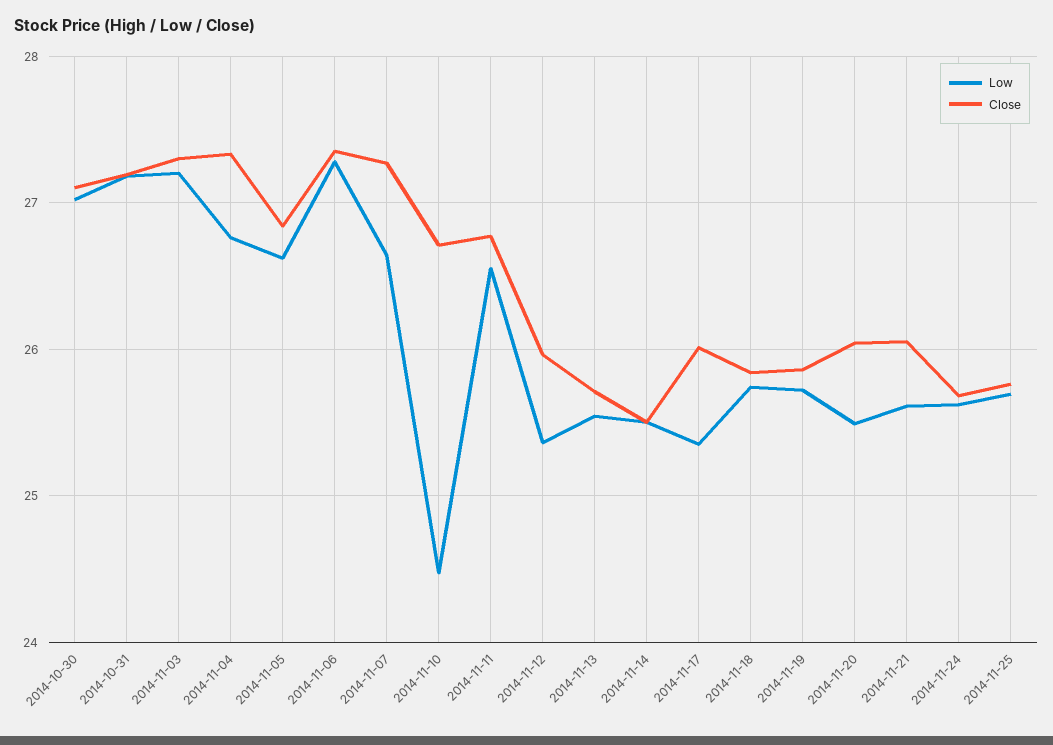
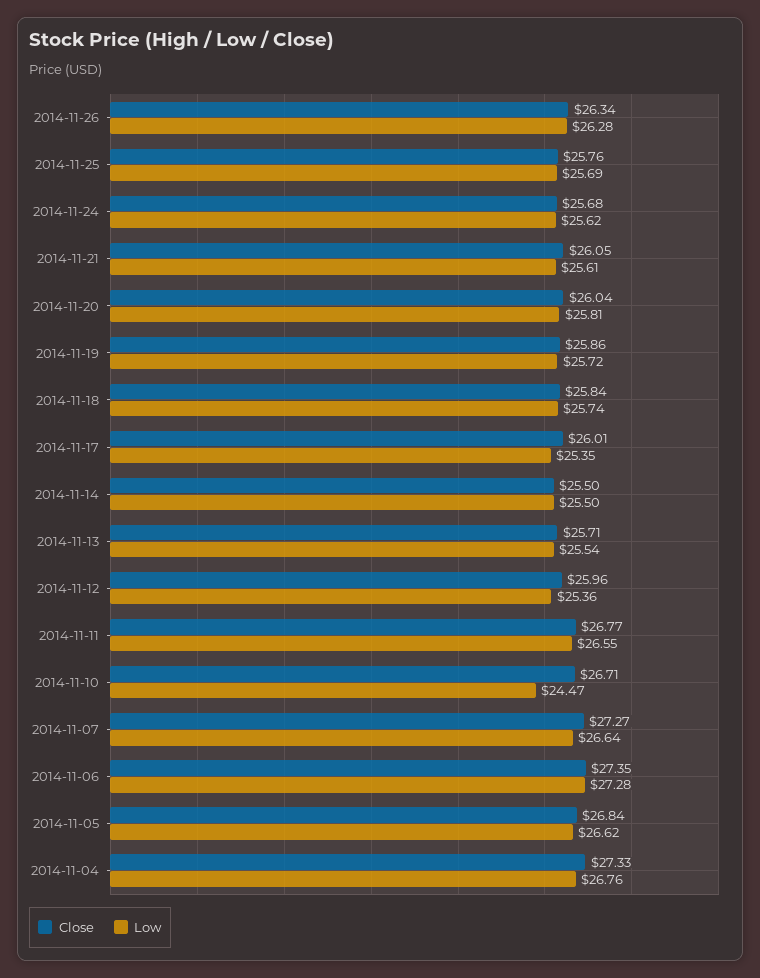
Low, 2014-10-30: 27 -> none
Close, 2014-10-30: 27.1 -> none
Low, 2014-10-31: 27.2 -> none
Close, 2014-10-31: 27.2 -> none
Low, 2014-11-03: 27.2 -> none
Close, 2014-11-03: 27.3 -> none
Low, 2014-11-20: 25.5 -> 25.81
Close, 2014-11-26: none -> 26.34
Low, 2014-11-26: none -> 26.28

